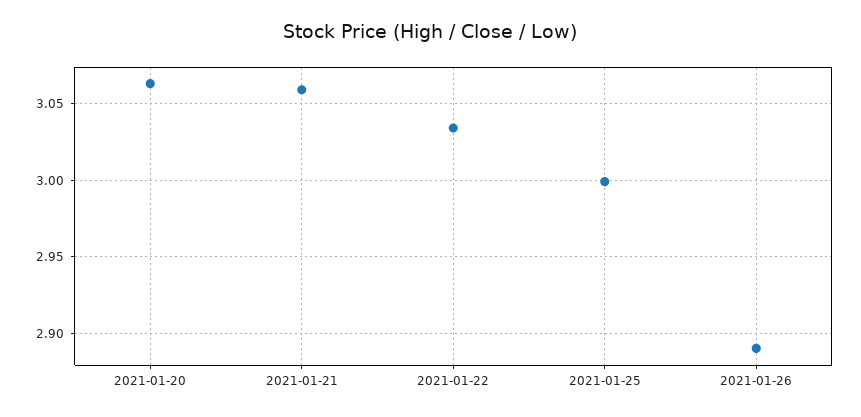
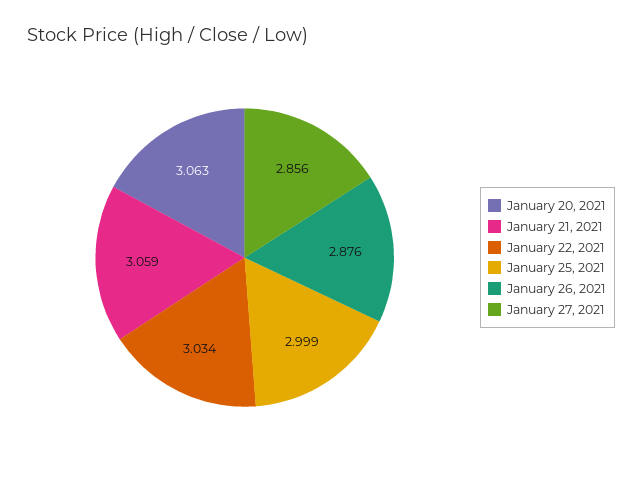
2021-01-26: 2.89 -> 2.876
January 27, 2021: none -> 2.856

